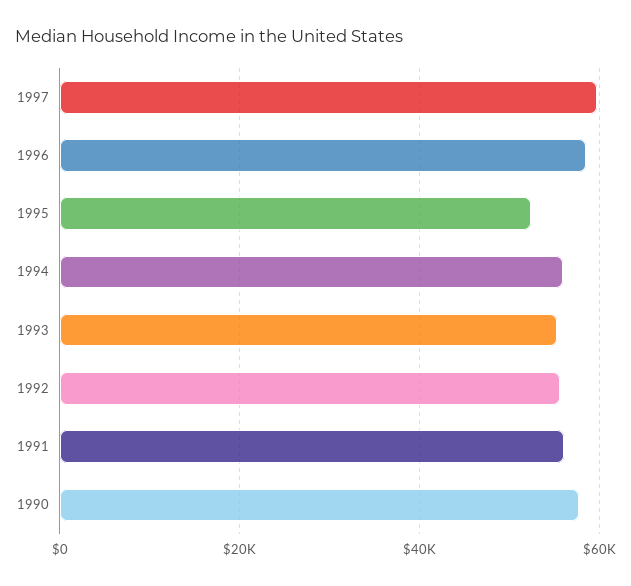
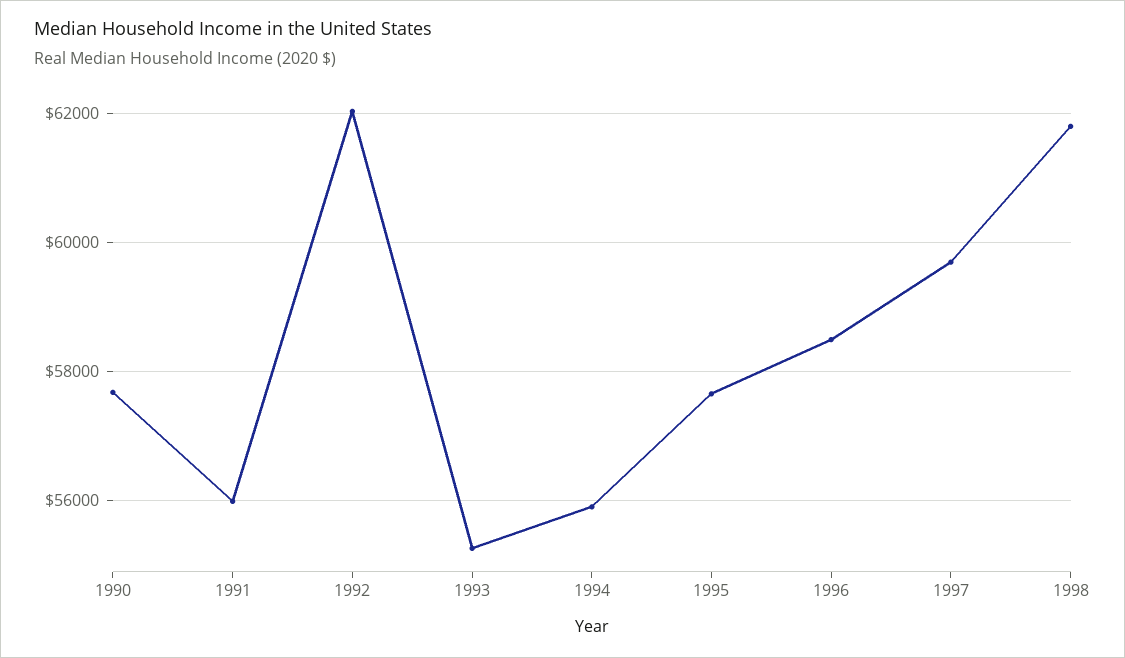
1995: 52000 -> 57600
1992: 56000 -> 62000
1998: none -> 61800

